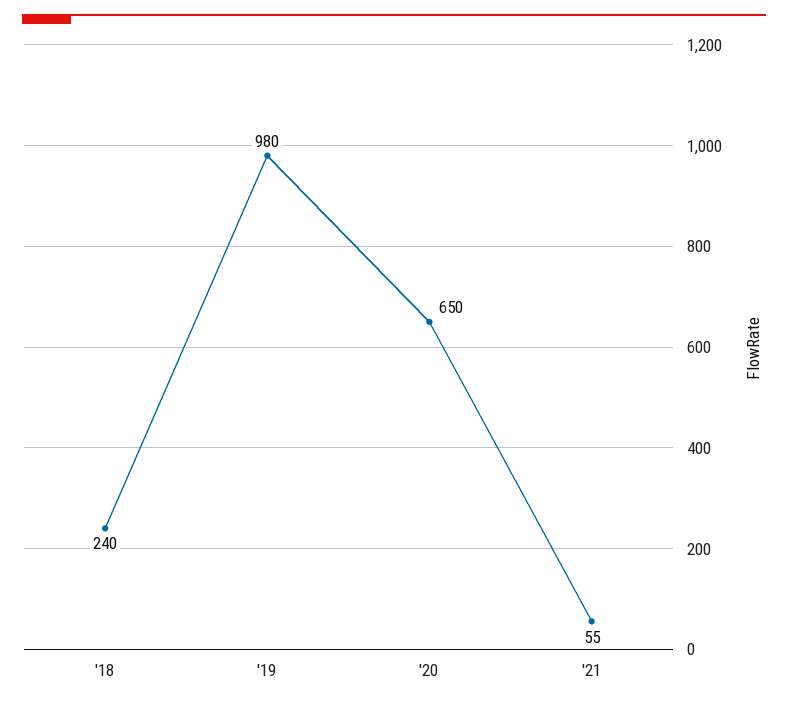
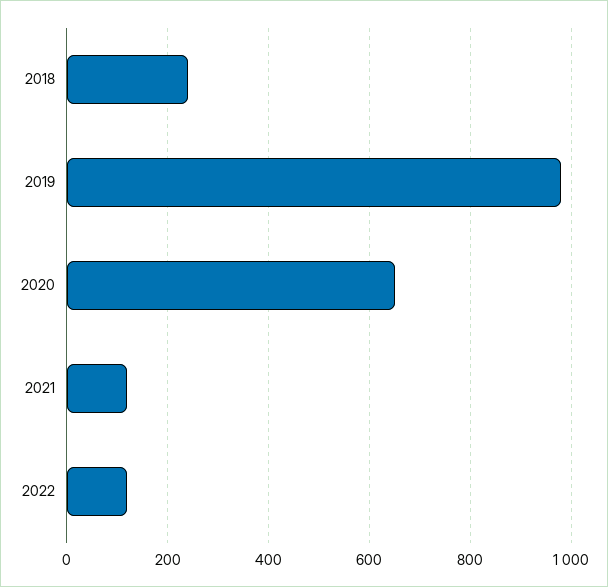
'21: 55 -> 120
2022: none -> 120

